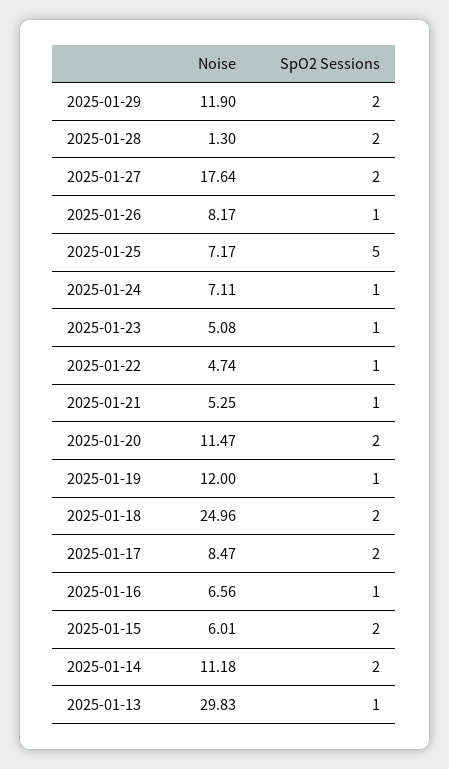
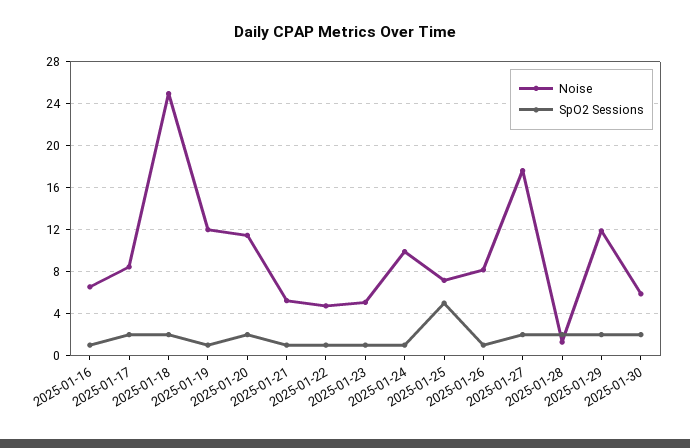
Noise, 2025-01-24: 7.11 -> 10
Noise, 2025-01-15: 6.01 -> none
SpO2 Sessions, 2025-01-15: 2 -> none
Noise, 2025-01-14: 11.18 -> none
SpO2 Sessions, 2025-01-14: 2 -> none
Noise, 2025-01-13: 29.83 -> none
SpO2 Sessions, 2025-01-13: 1 -> none
Noise, 2025-01-30: none -> 6
SpO2 Sessions, 2025-01-30: none -> 2

